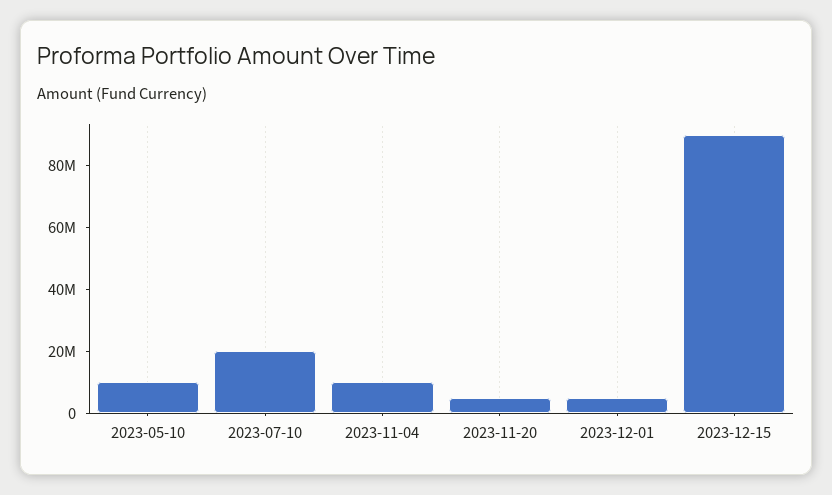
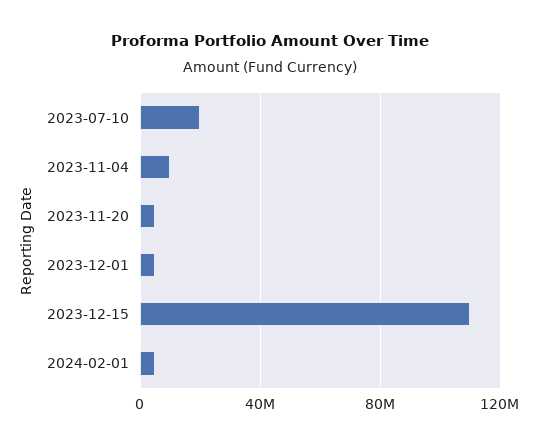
2023-05-10: 10000000 -> none
2023-12-15: 90000000 -> 110000000
2024-02-01: none -> 5000000

